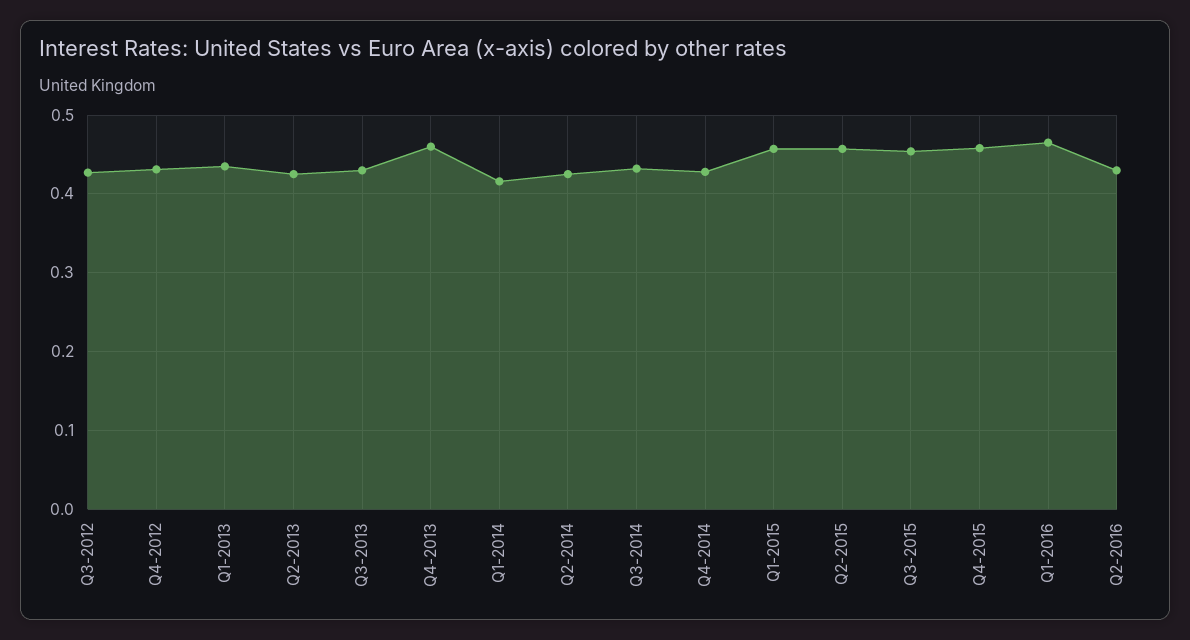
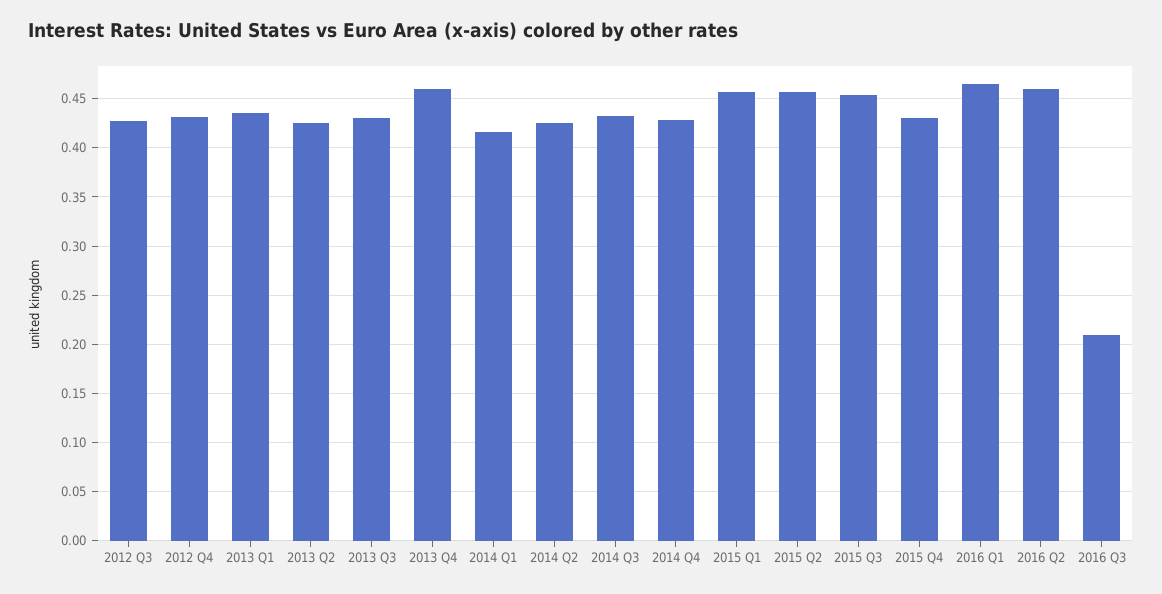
Q4-2015: 0.46 -> 0.43
Q2-2016: 0.43 -> 0.46
2016 Q3: none -> 0.21

